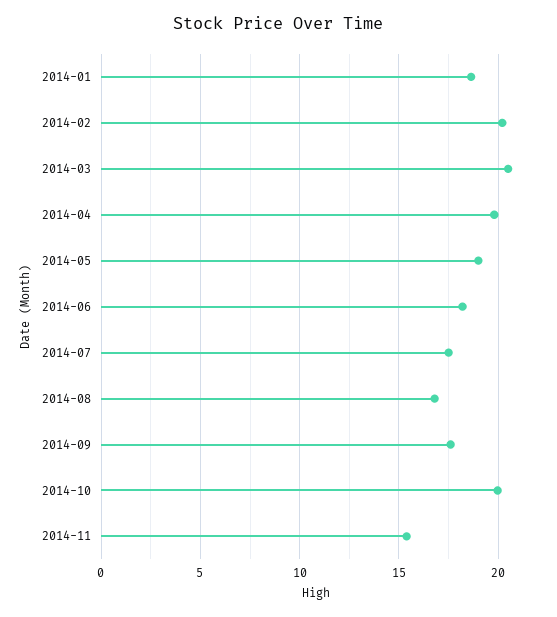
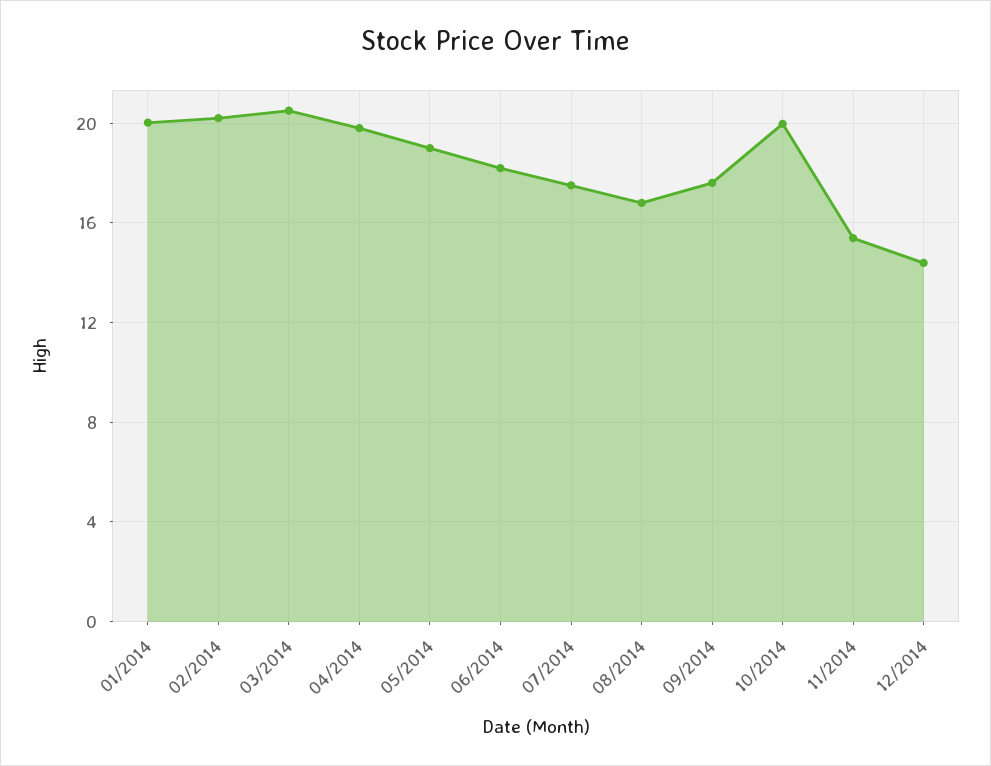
2014-01: 18.5 -> 20
12/2014: none -> 14.5

